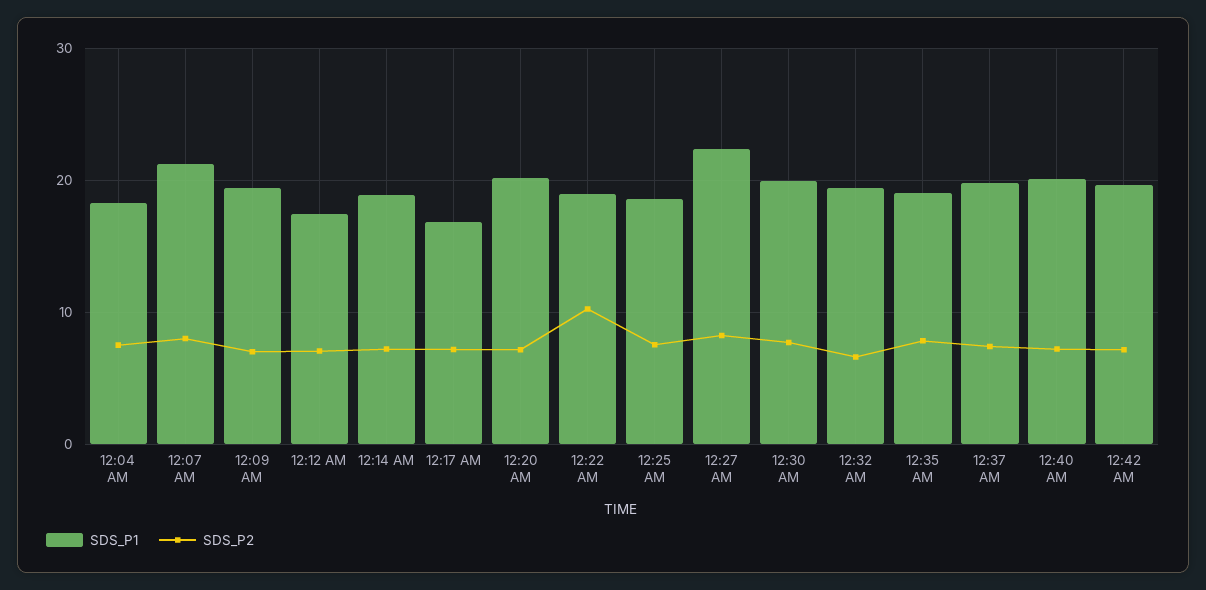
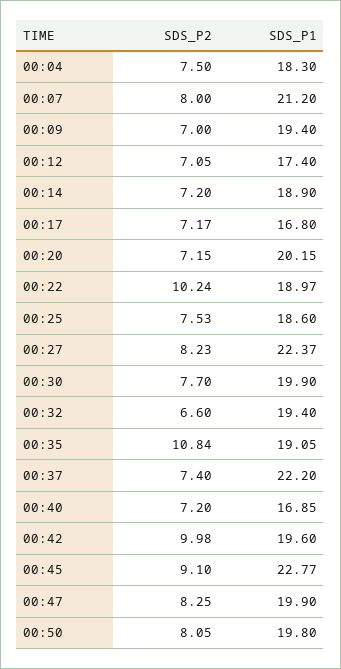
SDS_P2, 12:35 AM: 8 -> 10.84
SDS_P1, 12:37 AM: 20 -> 22.2
SDS_P1, 12:40 AM: 20 -> 16.85
SDS_P2, 12:42 AM: 7 -> 9.98
SDS_P2, 00:45: none -> 9.1
SDS_P1, 00:45: none -> 22.77
SDS_P2, 00:47: none -> 8.25
SDS_P1, 00:47: none -> 19.9
SDS_P2, 00:50: none -> 8.05
SDS_P1, 00:50: none -> 19.8

